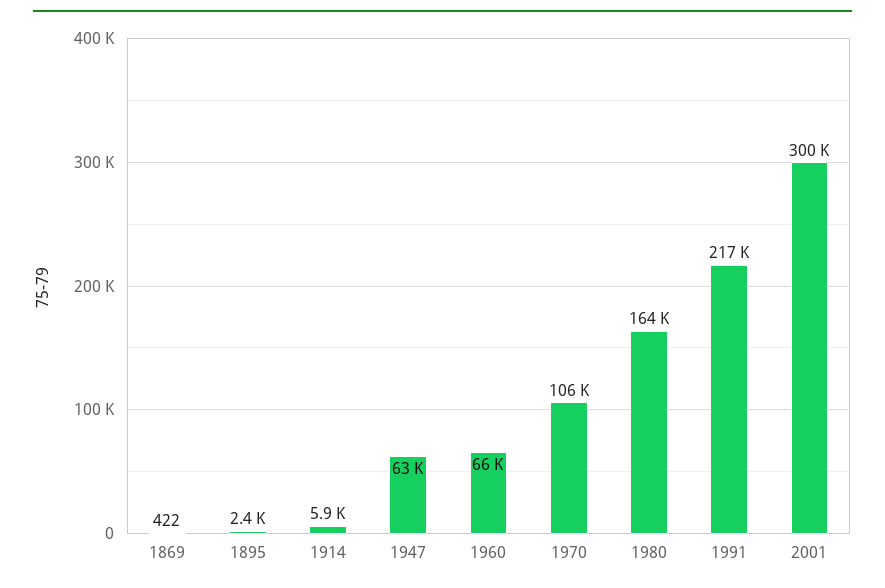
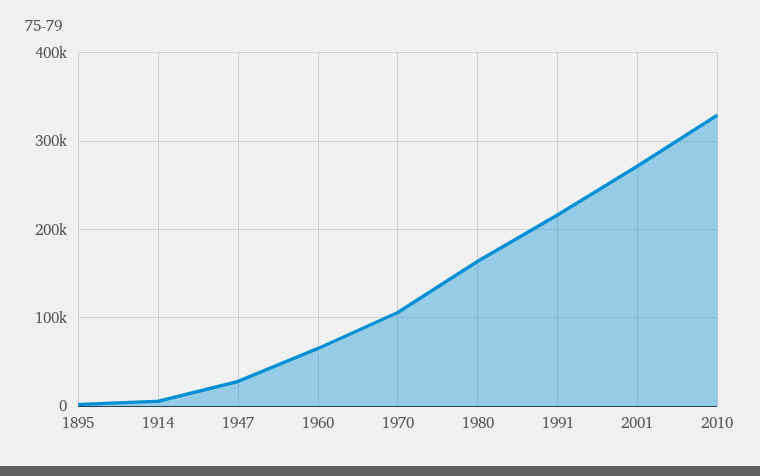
1869: 422 -> none
1947: 63000 -> 30000
2001: 300000 -> 270000
2010: none -> 330000

